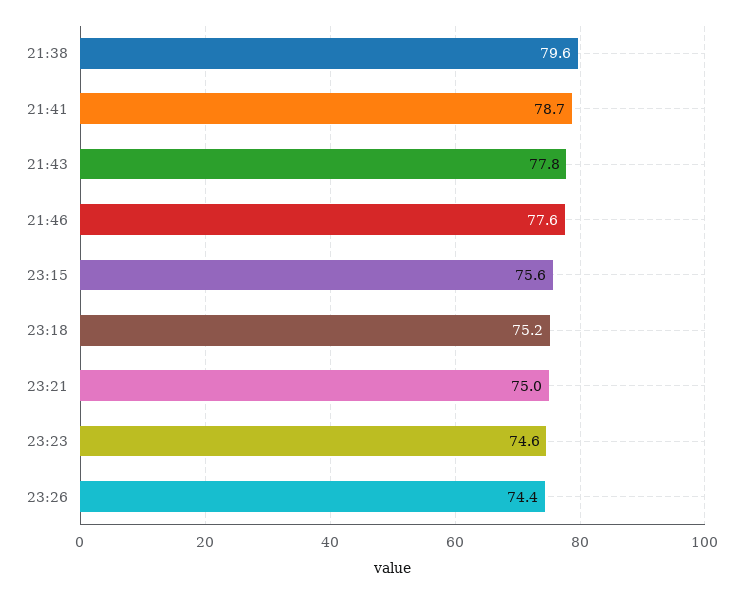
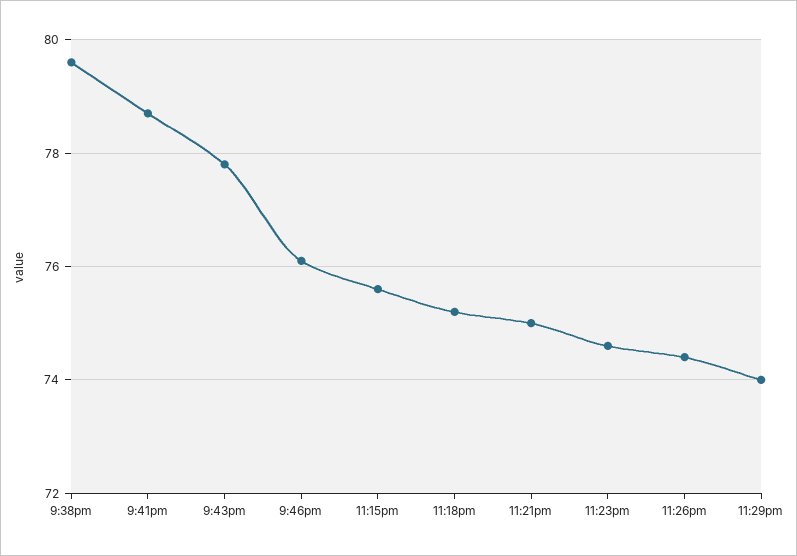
21:46: 77.6 -> 76
11:29pm: none -> 74

